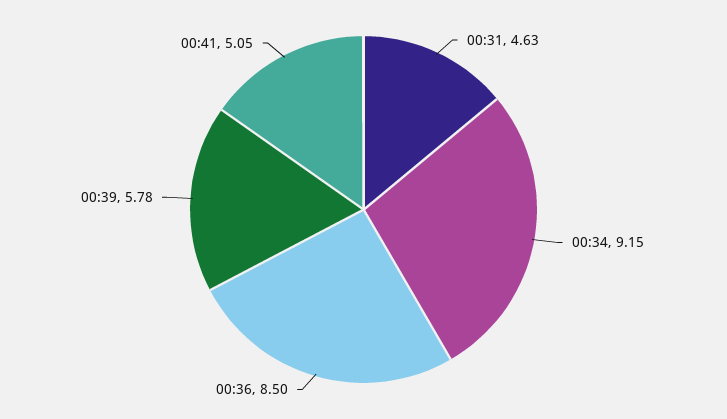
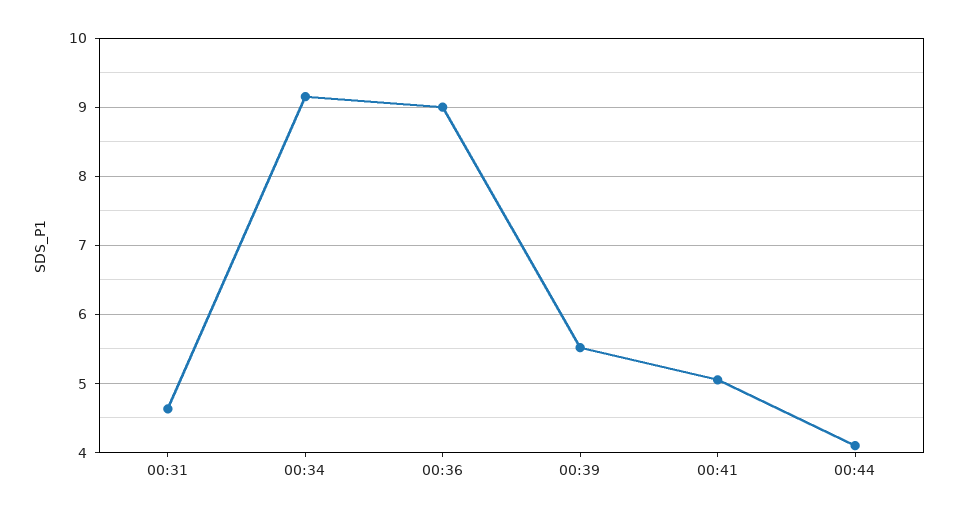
00:36: 8.5 -> 9
00:39: 5.78 -> 5.5
00:44: none -> 4.1

